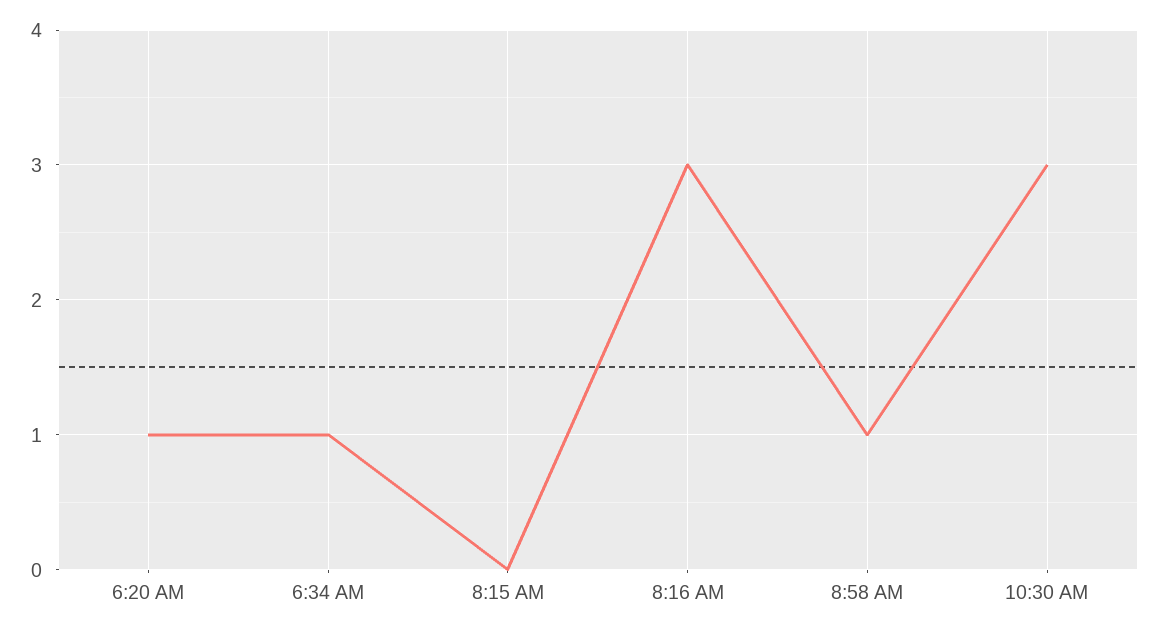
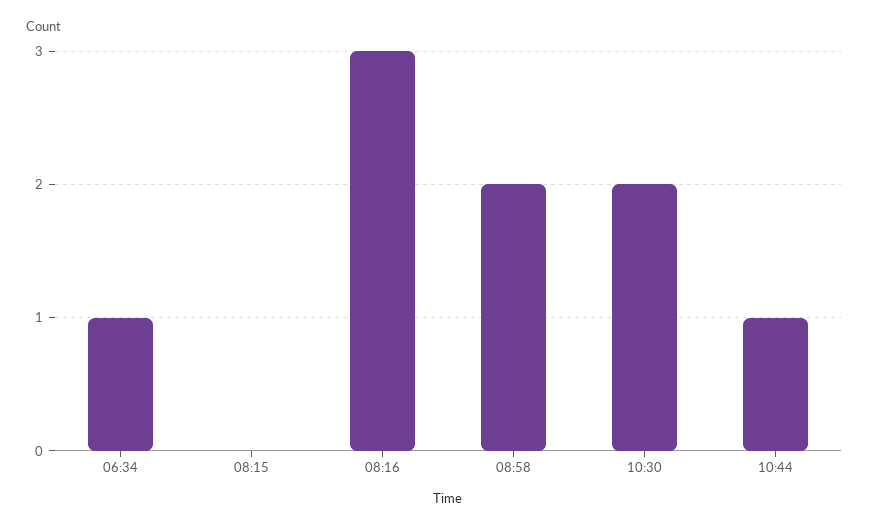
6:20 AM: 1 -> none
8:58 AM: 1 -> 2
10:30 AM: 3 -> 2
10:44: none -> 1

